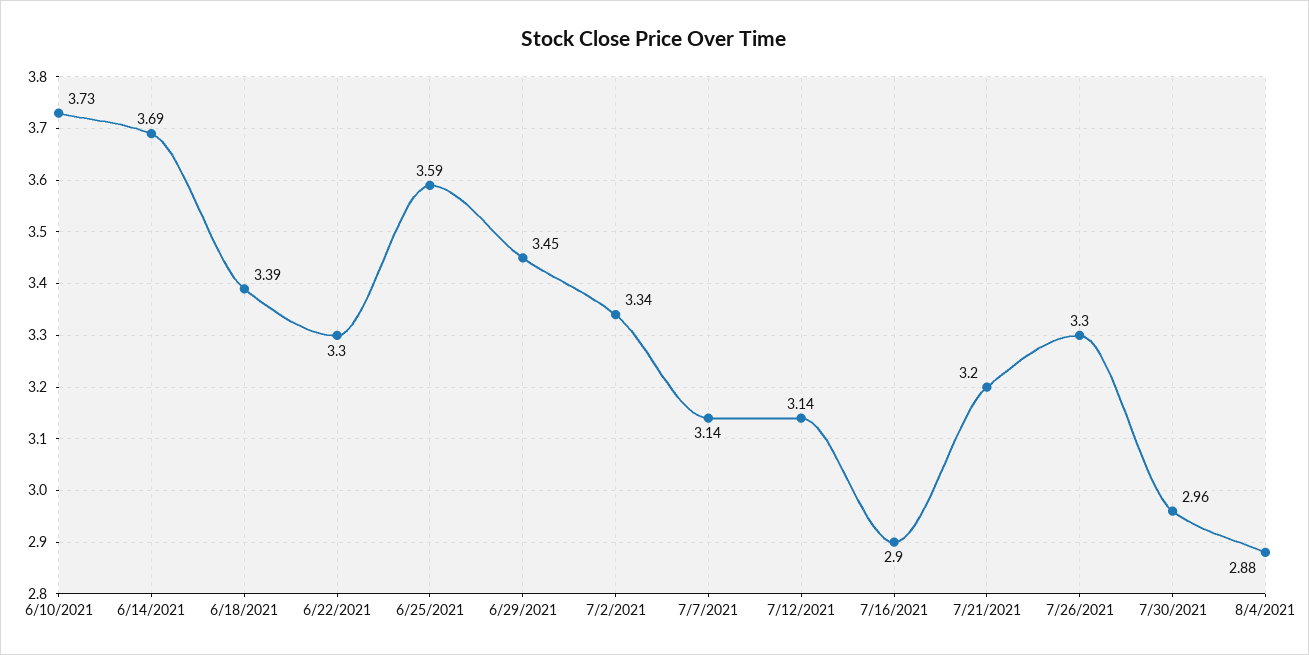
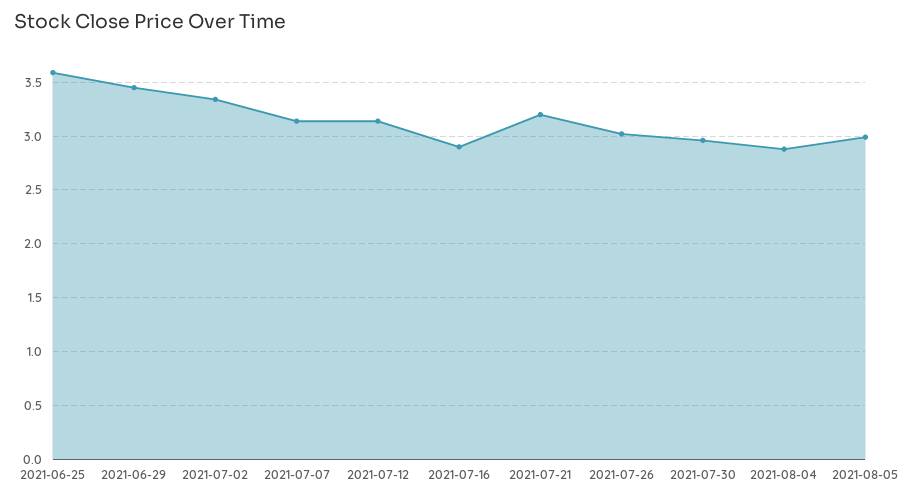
6/10/2021: 3.73 -> none
6/14/2021: 3.69 -> none
6/18/2021: 3.39 -> none
6/22/2021: 3.3 -> none
7/26/2021: 3.3 -> 3
2021-08-05: none -> 3

